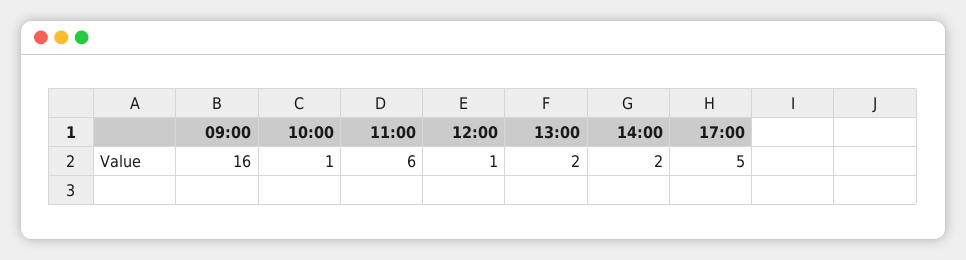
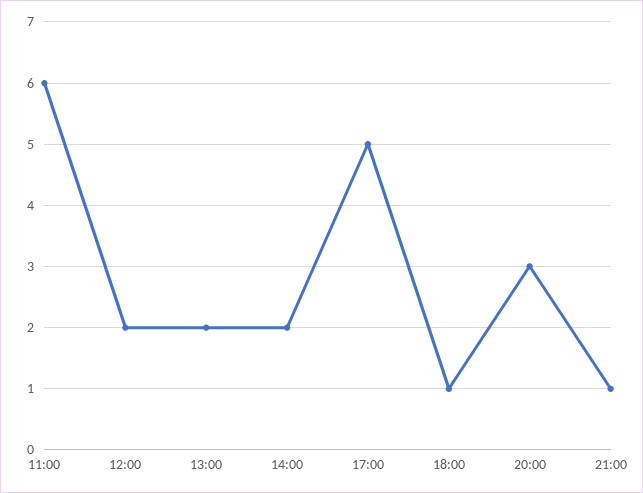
09:00: 16 -> none
10:00: 1 -> none
12:00: 1 -> 2
18:00: none -> 1
20:00: none -> 3
21:00: none -> 1

